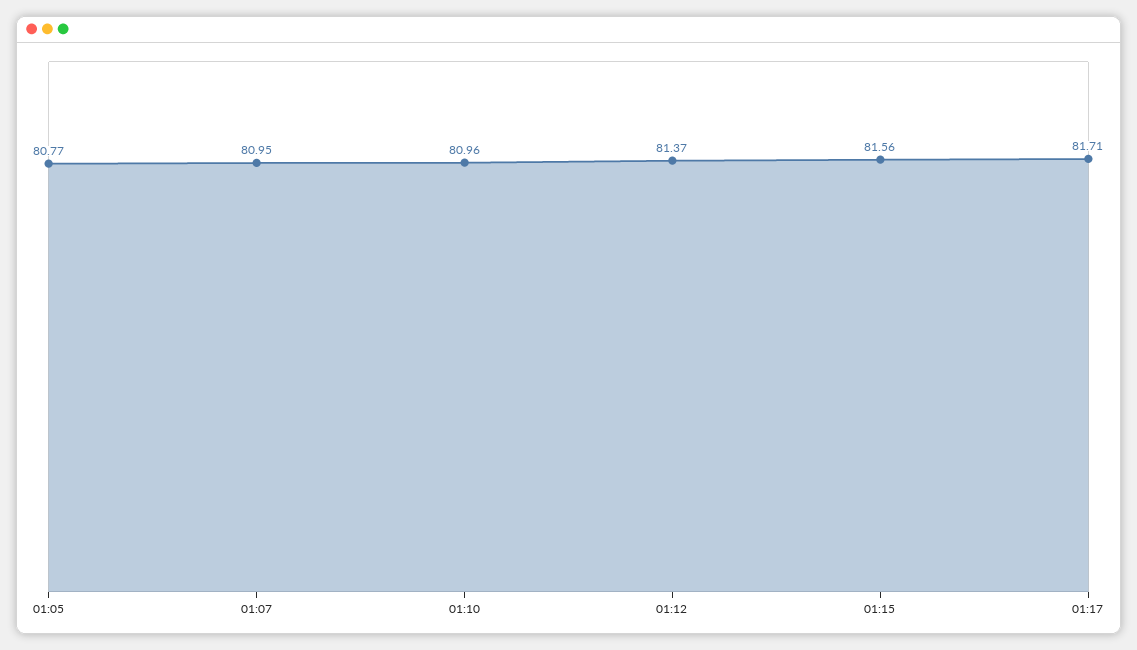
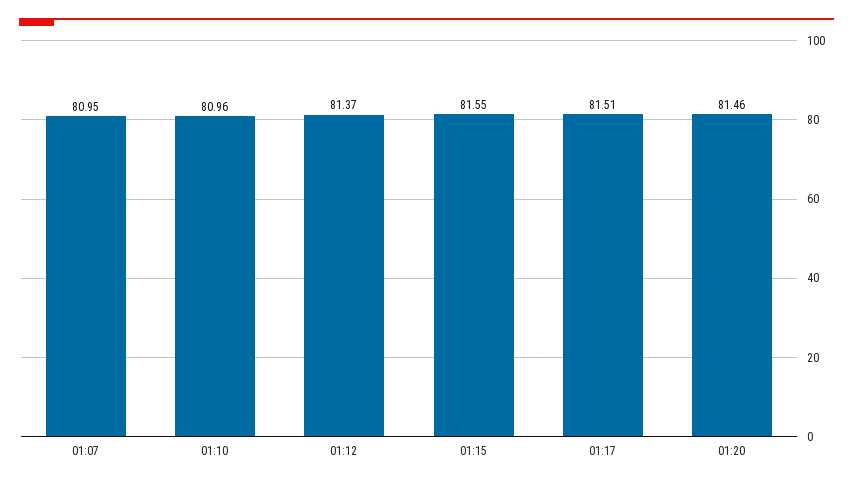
01:05: 80.77 -> none
01:15: 81.56 -> 81.55
01:17: 81.71 -> 81.51
01:20: none -> 81.46

